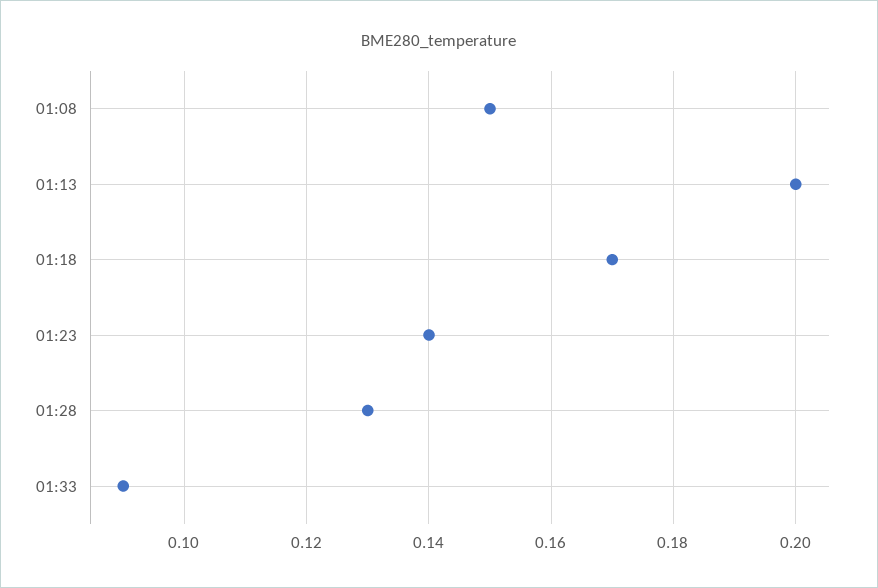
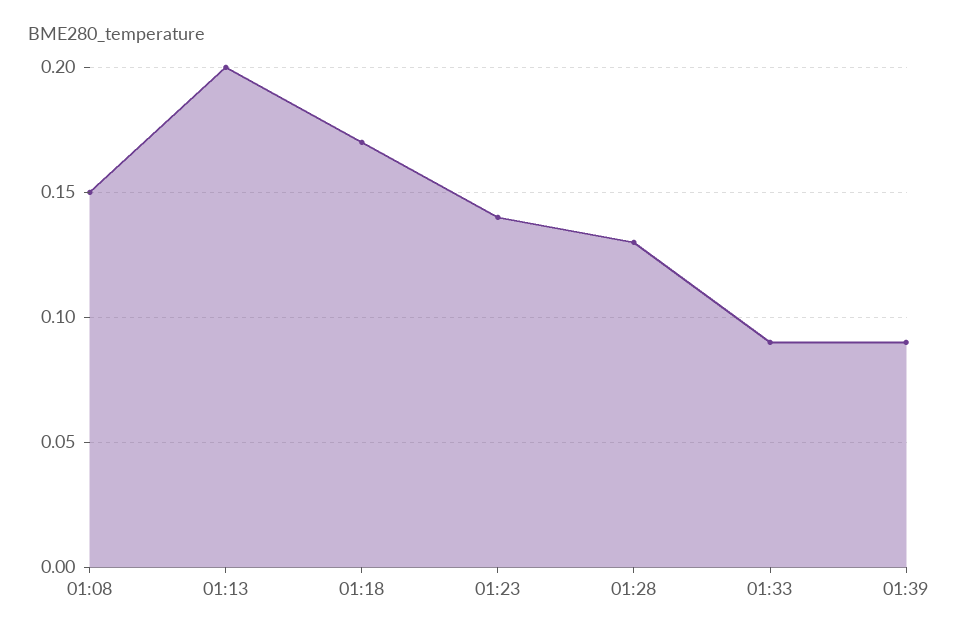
01:39: none -> 0.09

